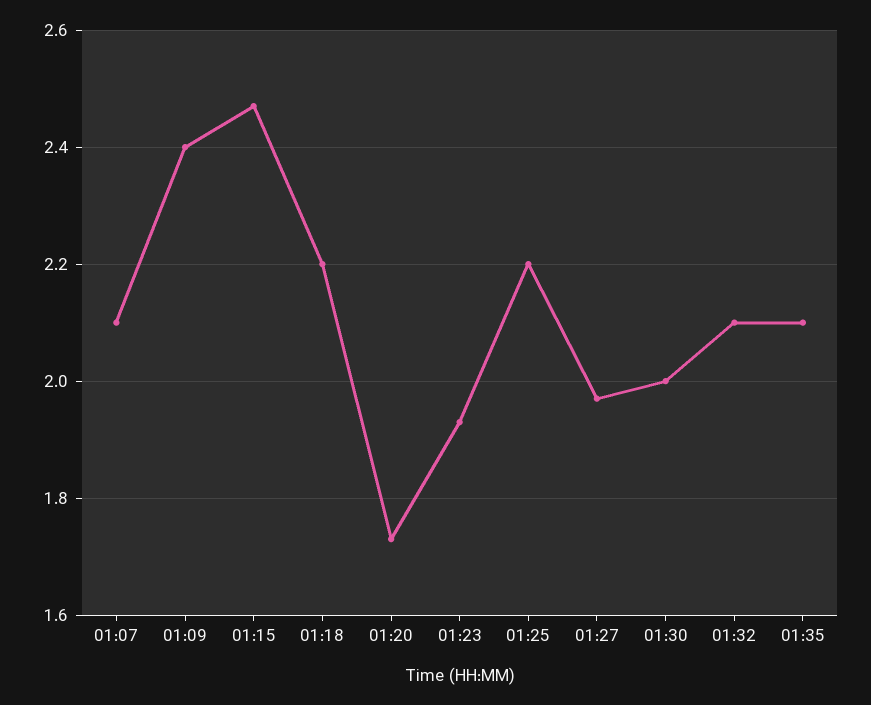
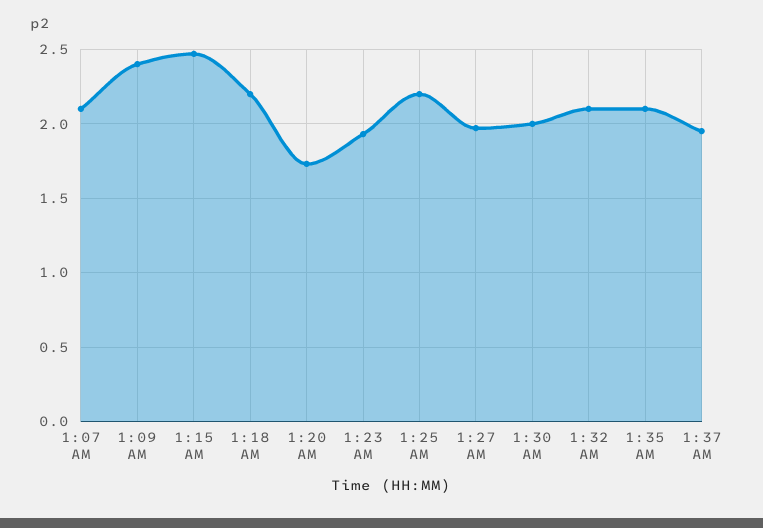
1:37 AM: none -> 1.95

